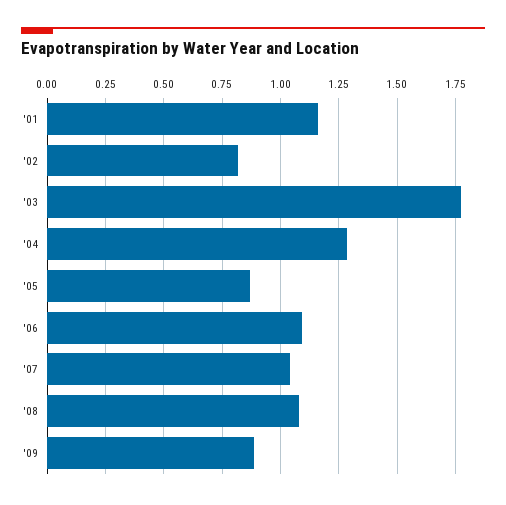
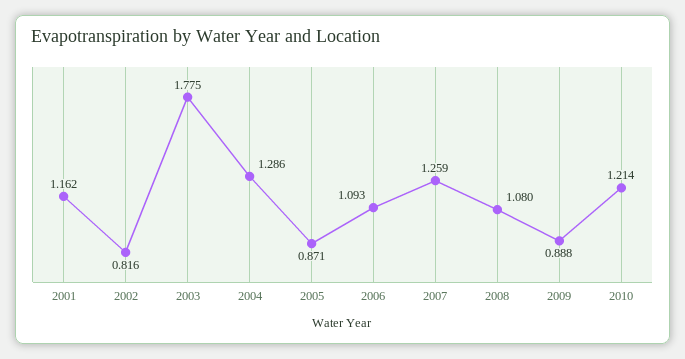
'07: 1.05 -> 1.259
2010: none -> 1.214

